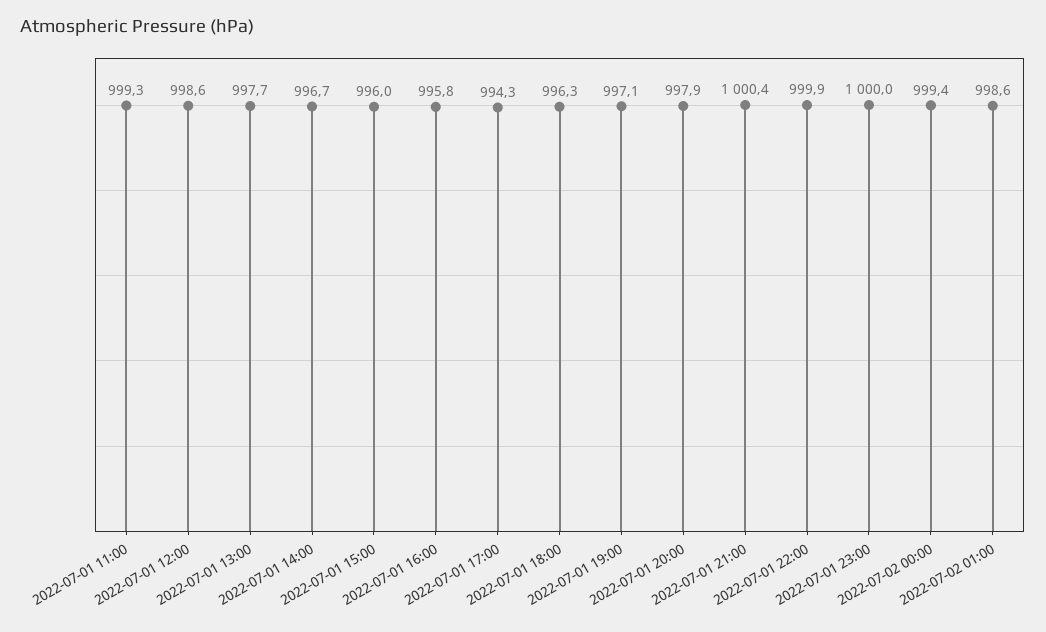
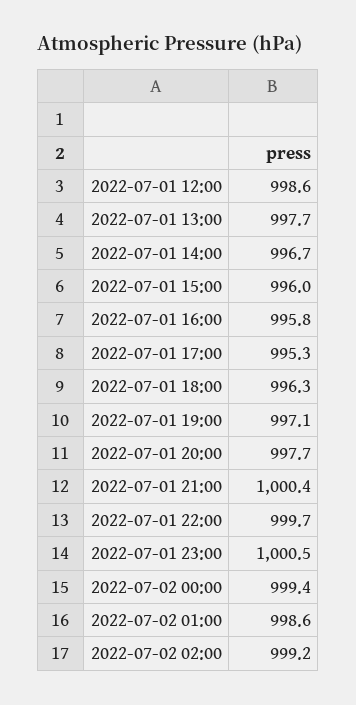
2022-07-01 11:00: 999.3 -> none
2022-07-01 17:00: 994.3 -> 995.3
2022-07-01 20:00: 997.9 -> 997.7
2022-07-01 22:00: 999.9 -> 999.7
2022-07-01 23:00: 1000 -> 1000.5
2022-07-02 02:00: none -> 999.2

